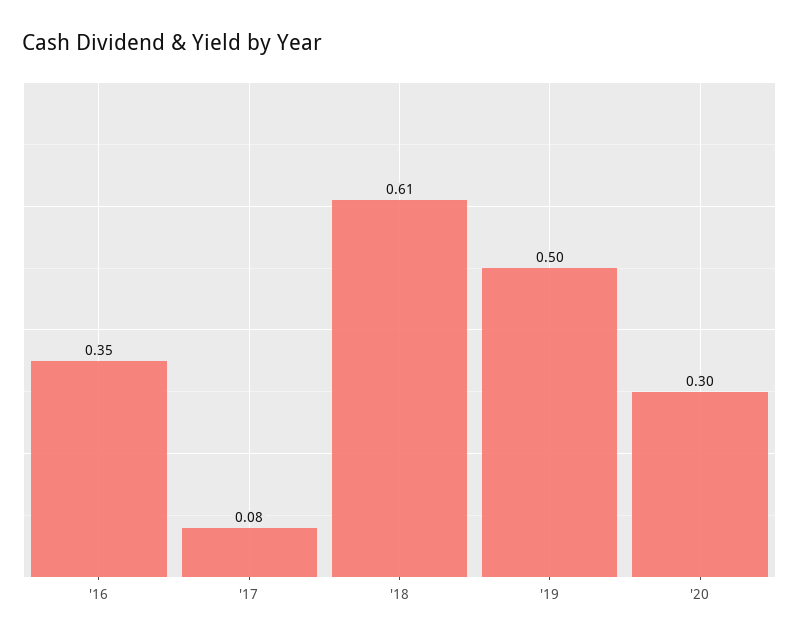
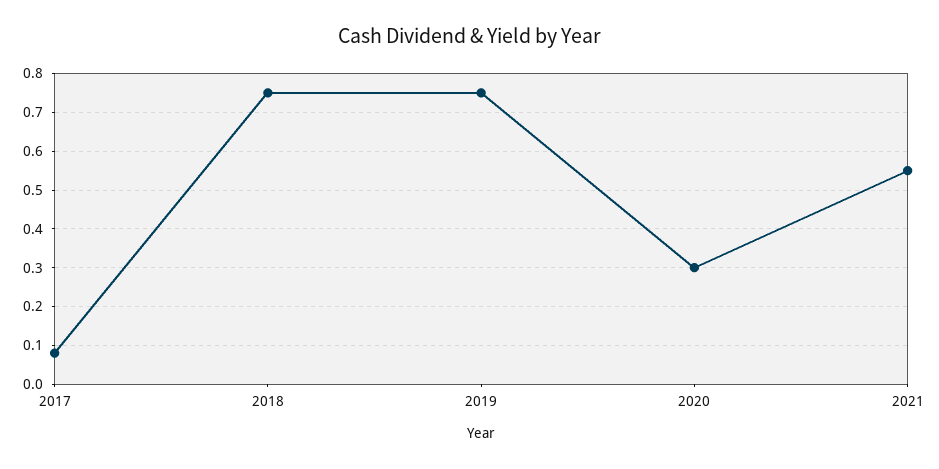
'16: 0.35 -> none
'18: 0.61 -> 0.75
'19: 0.5 -> 0.75
2021: none -> 0.55

